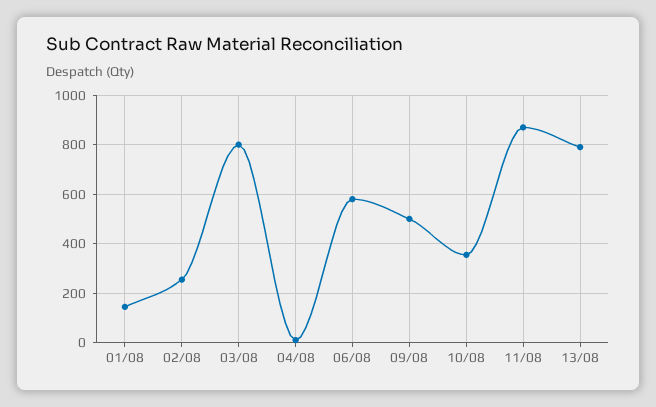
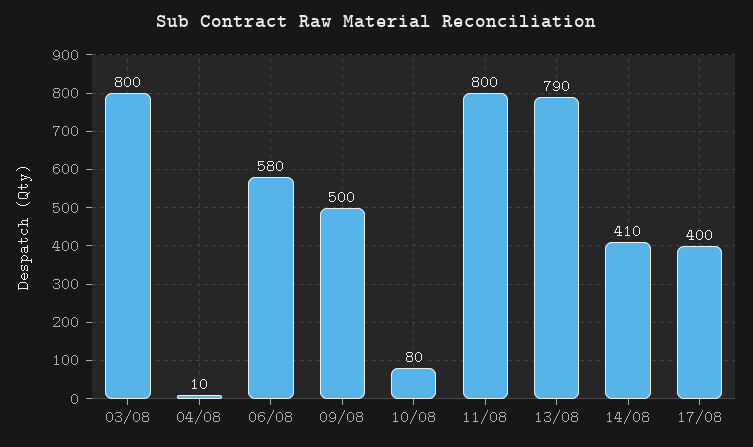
01/08: 150 -> none
02/08: 250 -> none
10/08: 350 -> 80
11/08: 875 -> 800
14/08: none -> 410
17/08: none -> 400

